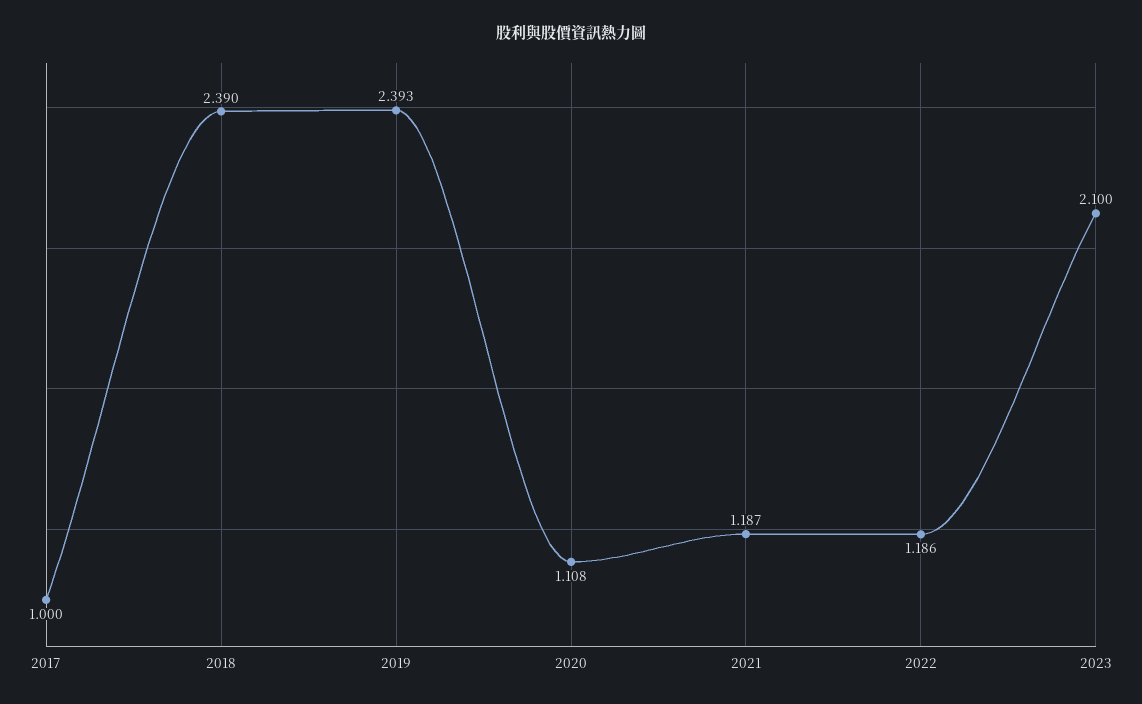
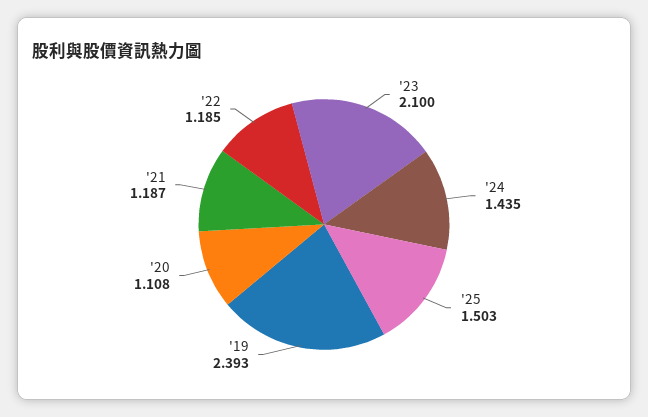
2017: 1 -> none
2018: 2.39 -> none
2022: 1.186 -> 1.185
'24: none -> 1.435
'25: none -> 1.503

